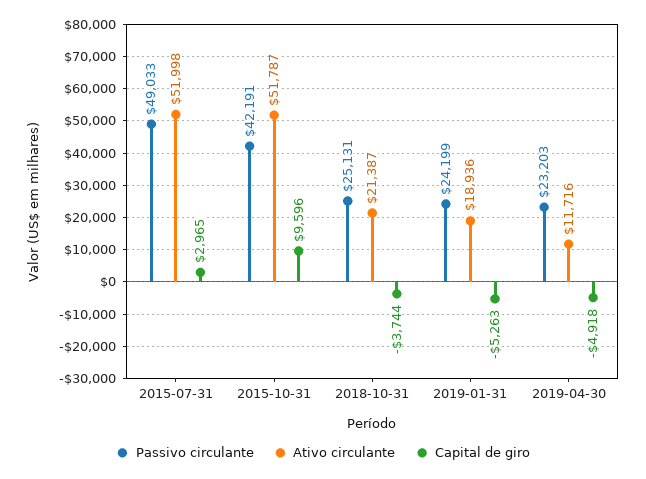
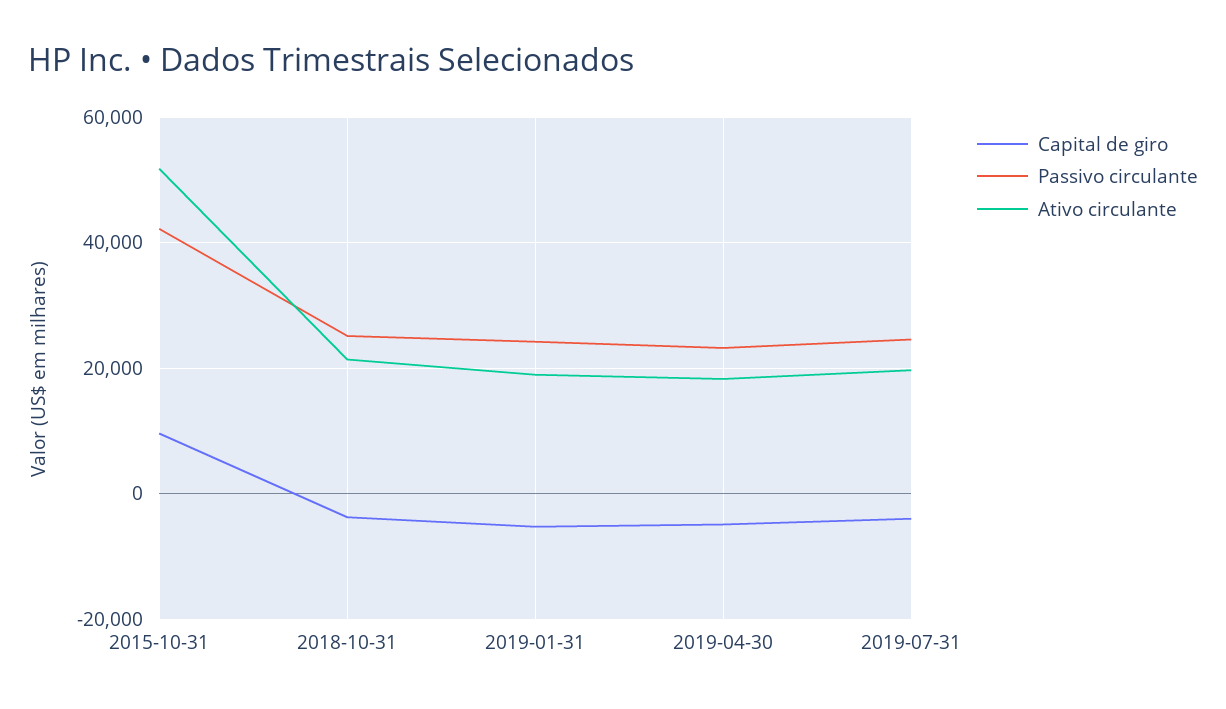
Passivo circulante, 2015-07-31: 49033 -> none
Ativo circulante, 2015-07-31: 51998 -> none
Capital de giro, 2015-07-31: 2965 -> none
Ativo circulante, 2019-04-30: 11716 -> 18000
Capital de giro, 2019-07-31: none -> -4000
Passivo circulante, 2019-07-31: none -> 24000
Ativo circulante, 2019-07-31: none -> 20000

